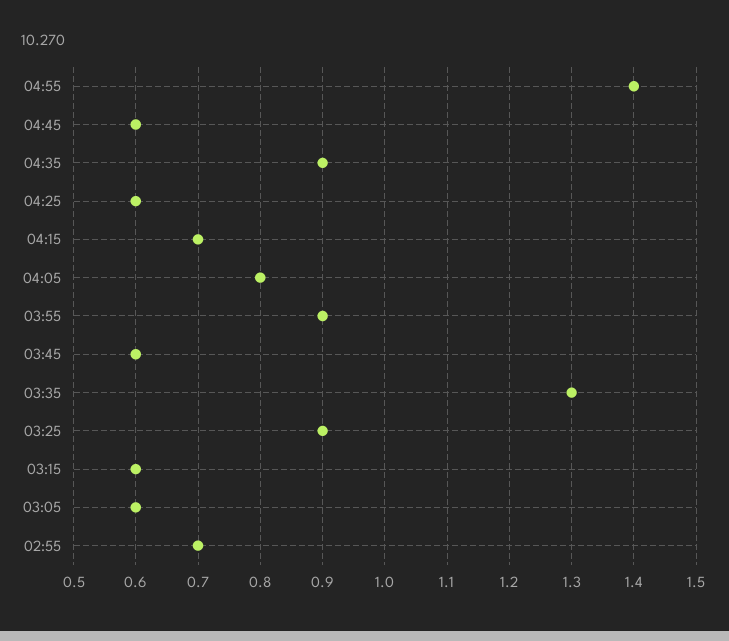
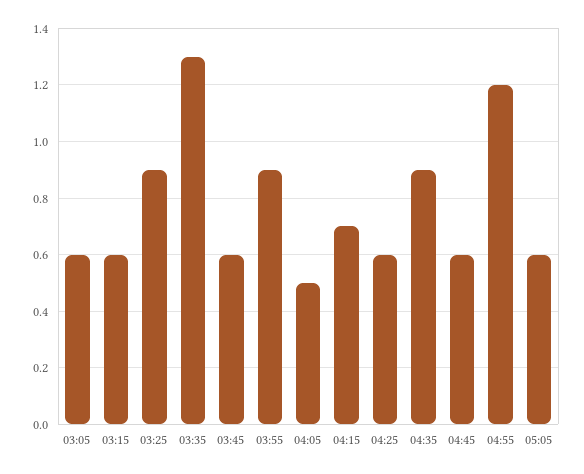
04:55: 1.4 -> 1.2
04:05: 0.8 -> 0.5
02:55: 0.7 -> none
05:05: none -> 0.6

